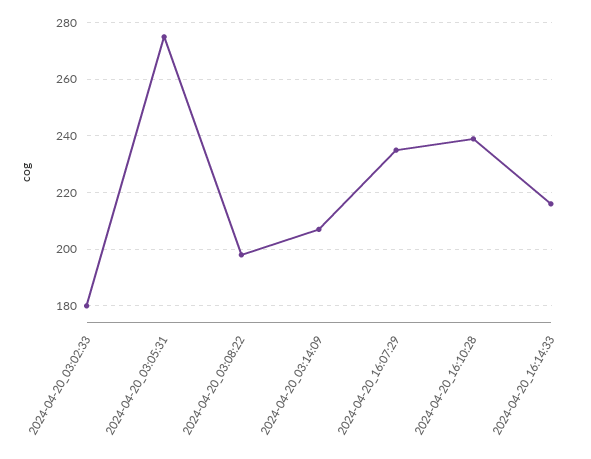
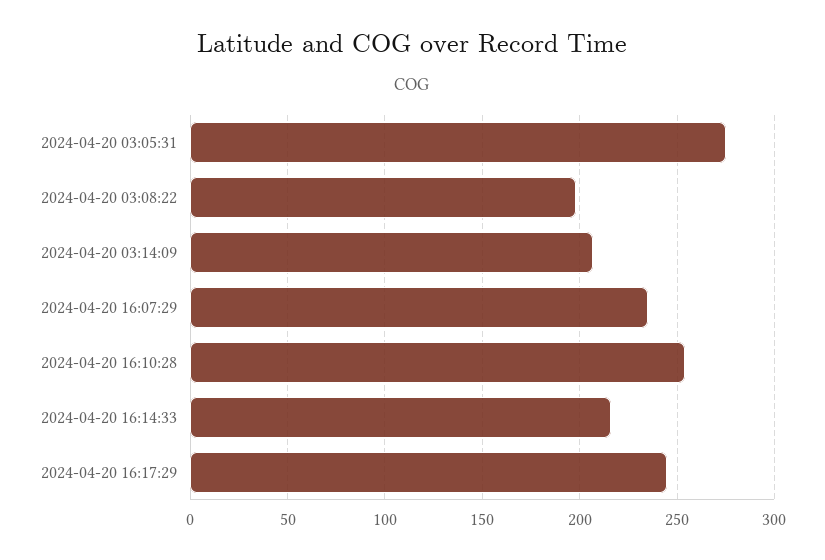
2024-04-20_03:02:33: 180 -> none
2024-04-20_16:10:28: 240 -> 255
2024-04-20 16:17:29: none -> 245

